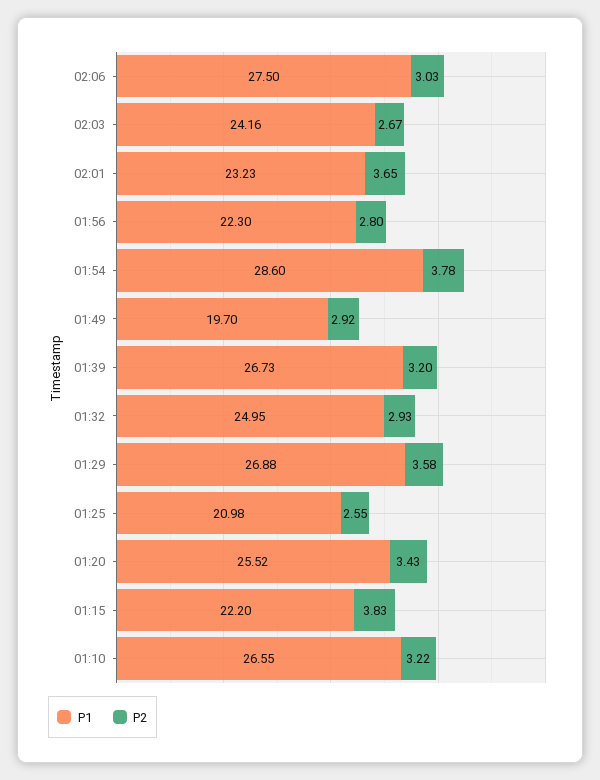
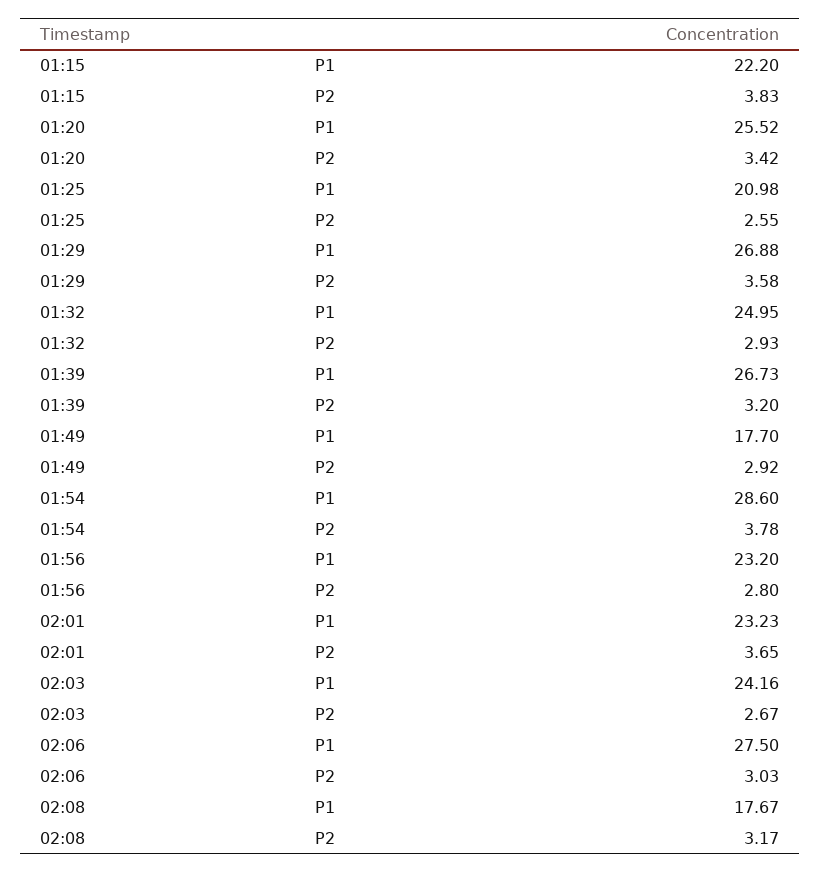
P1, 01:56: 22.3 -> 23.2
P1, 01:49: 19.7 -> 17.7
P2, 01:20: 3.43 -> 3.42
P1, 01:10: 26.55 -> none
P2, 01:10: 3.22 -> none
P1, 02:08: none -> 17.67
P2, 02:08: none -> 3.17

